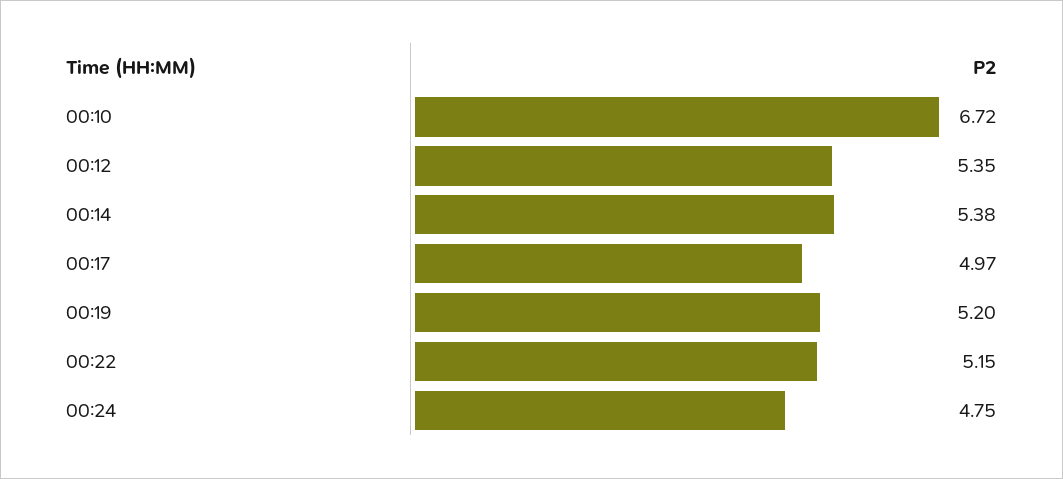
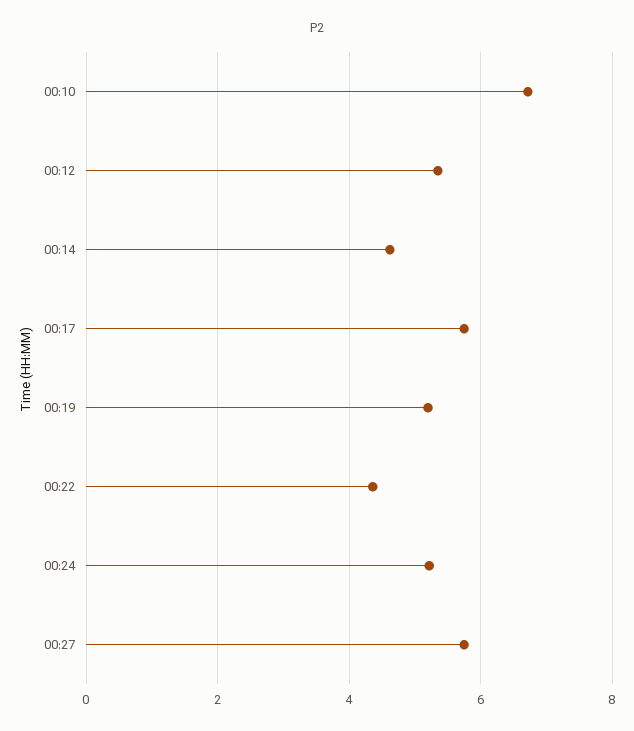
00:14: 5.38 -> 4.6
00:17: 4.97 -> 5.8
00:22: 5.15 -> 4.4
00:24: 4.75 -> 5.2
00:27: none -> 5.8

